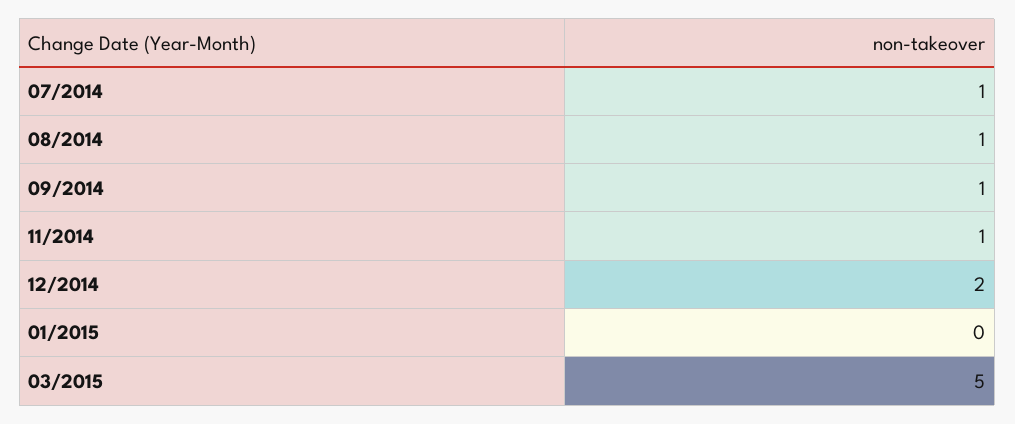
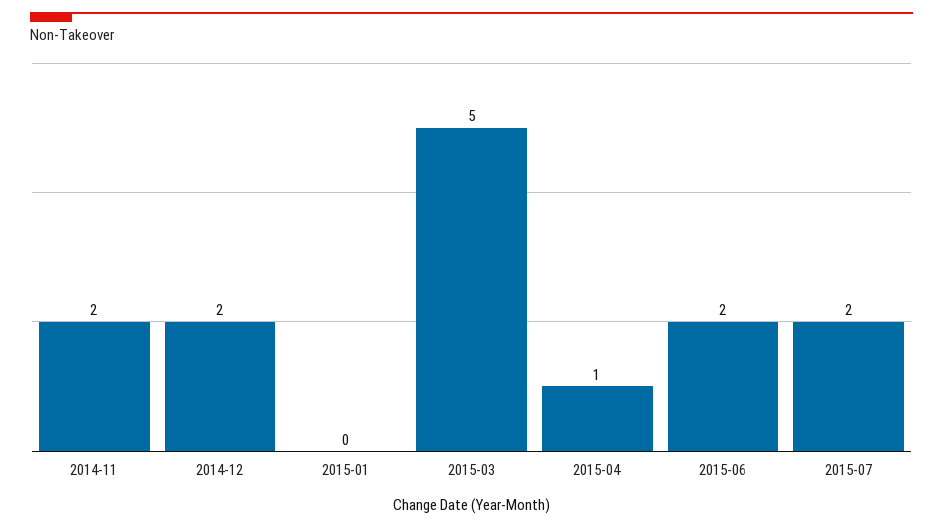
07/2014: 1 -> none
08/2014: 1 -> none
09/2014: 1 -> none
11/2014: 1 -> 2
2015-04: none -> 1
2015-06: none -> 2
2015-07: none -> 2

